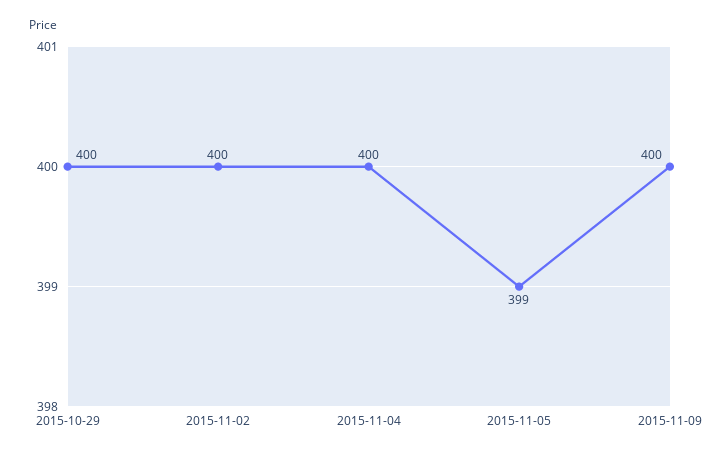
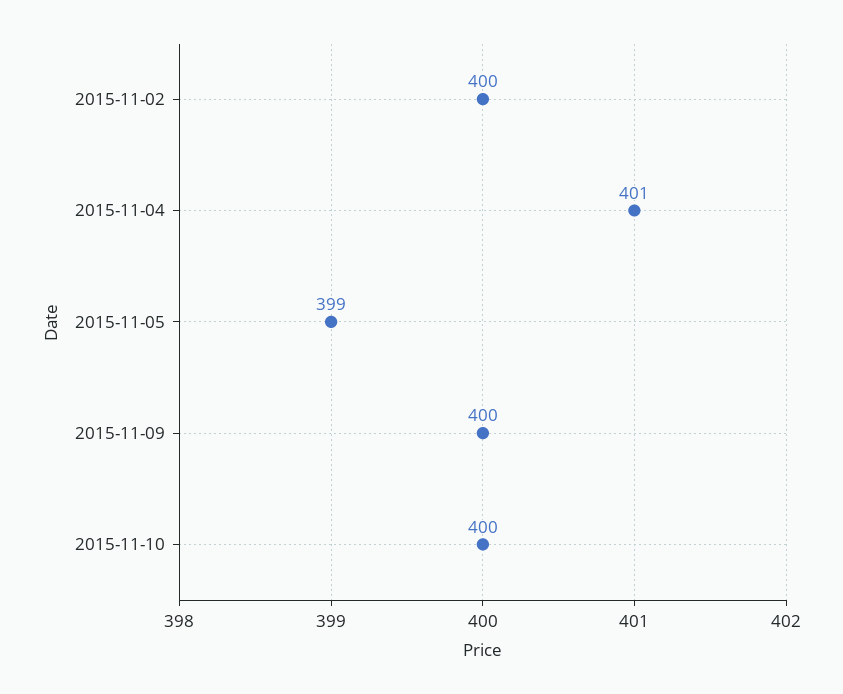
2015-10-29: 400 -> none
2015-11-04: 400 -> 401
2015-11-10: none -> 400

